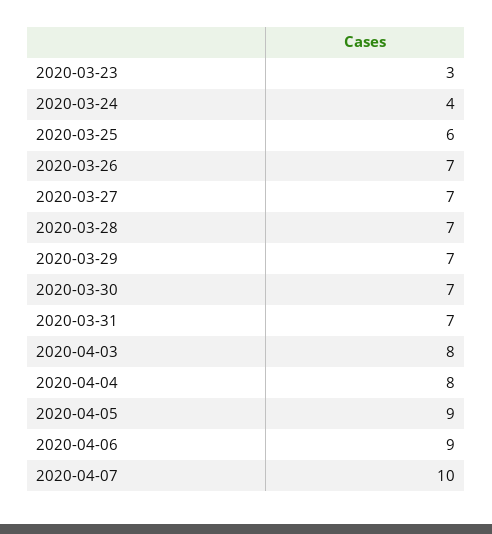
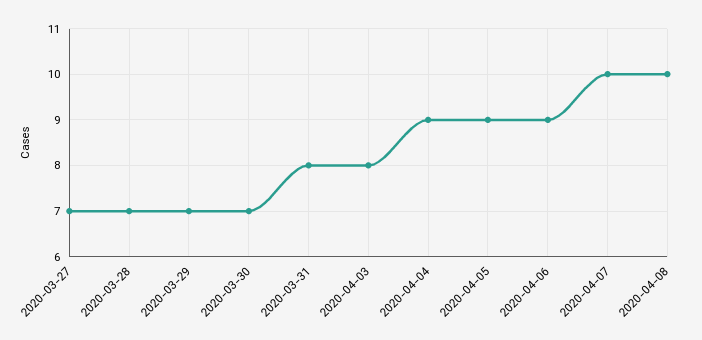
2020-03-23: 3 -> none
2020-03-24: 4 -> none
2020-03-25: 6 -> none
2020-03-26: 7 -> none
2020-03-31: 7 -> 8
2020-04-04: 8 -> 9
2020-04-08: none -> 10

